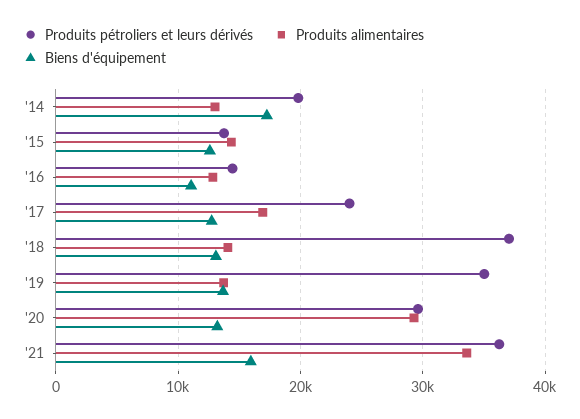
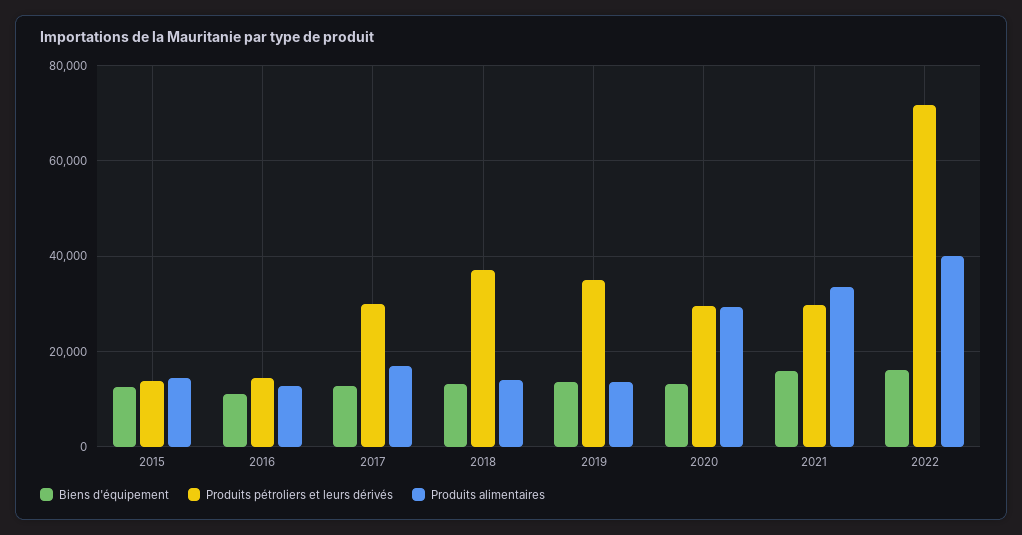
Produits pétroliers et leurs dérivés, '14: 20000 -> none
Produits alimentaires, '14: 13000 -> none
Biens d'équipement, '14: 17000 -> none
Produits pétroliers et leurs dérivés, '17: 24000 -> 30000
Produits pétroliers et leurs dérivés, '21: 36000 -> 30000
Biens d'équipement, 2022: none -> 16000
Produits pétroliers et leurs dérivés, 2022: none -> 72000
Produits alimentaires, 2022: none -> 40000

